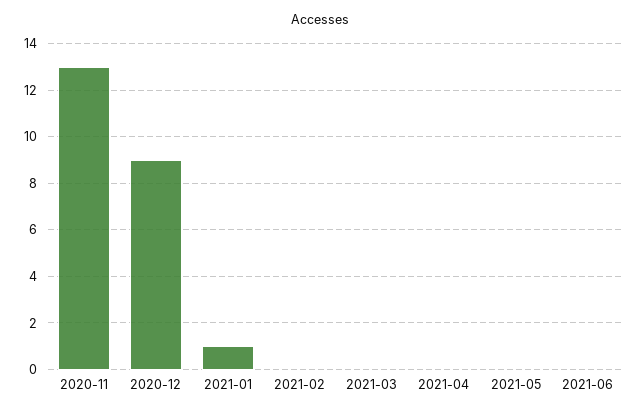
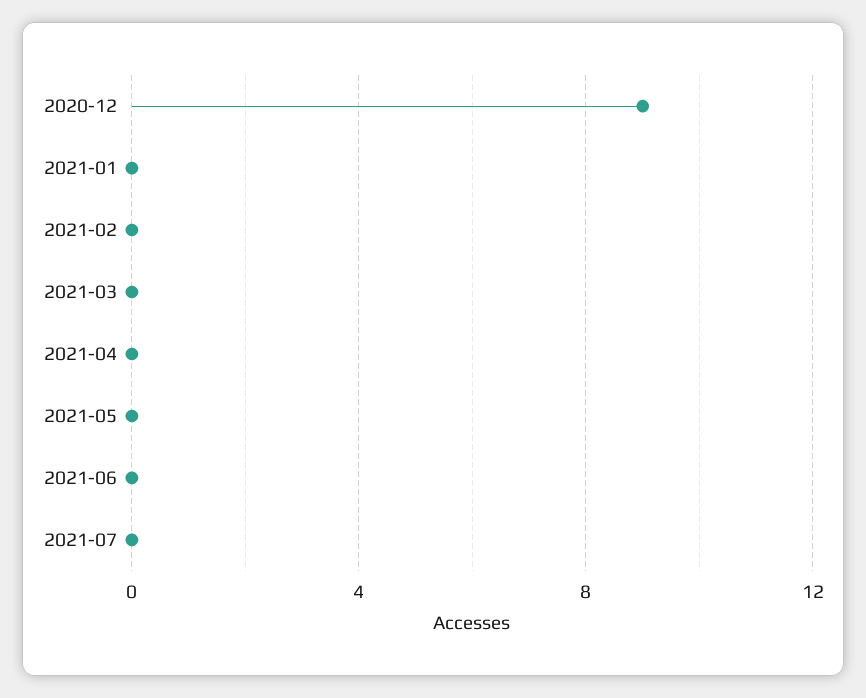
2020-11: 13 -> none
2021-01: 1 -> 0
2021-07: none -> 0

